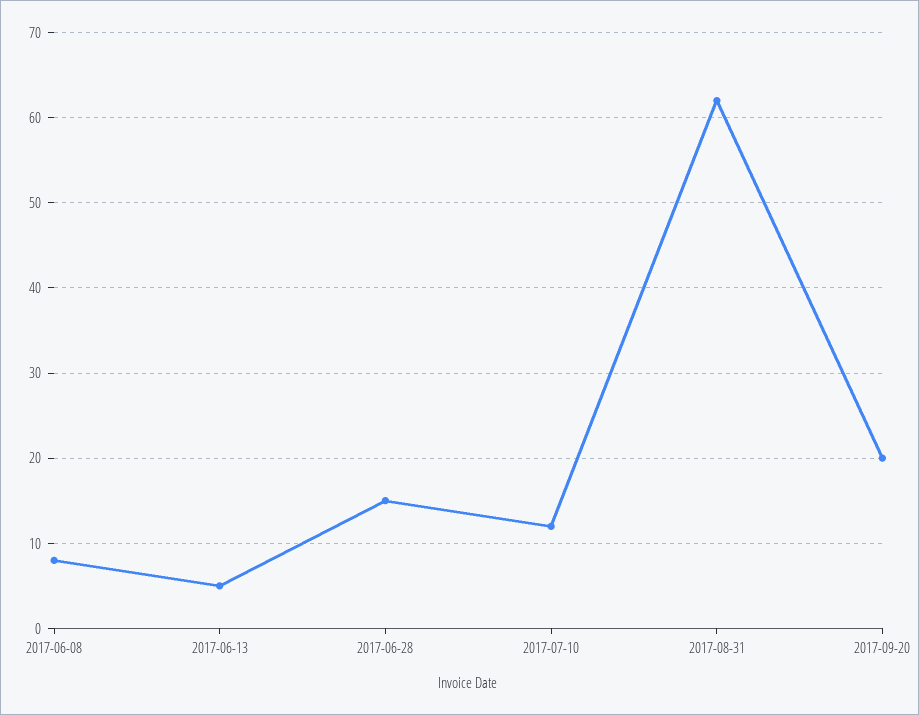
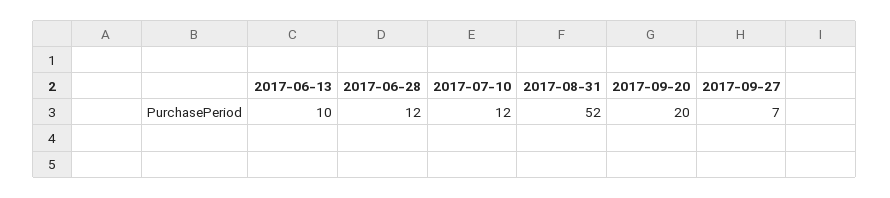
2017-06-08: 8 -> none
2017-06-13: 5 -> 10
2017-06-28: 15 -> 12
2017-08-31: 62 -> 52
2017-09-27: none -> 7

